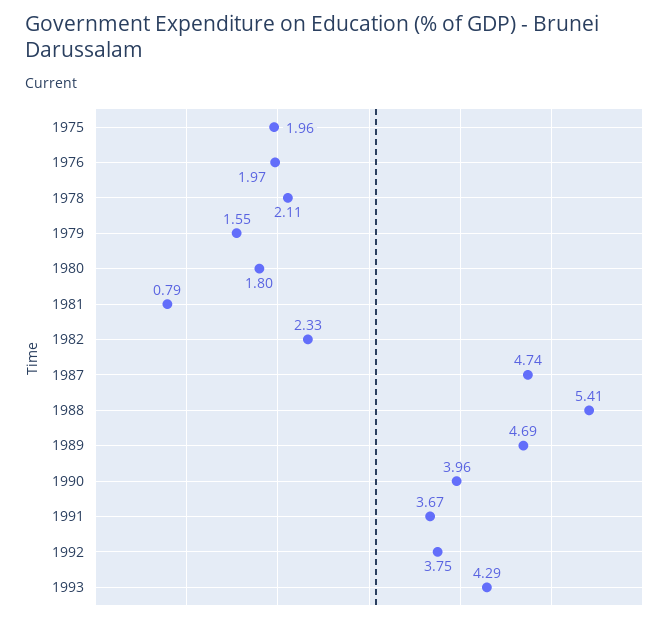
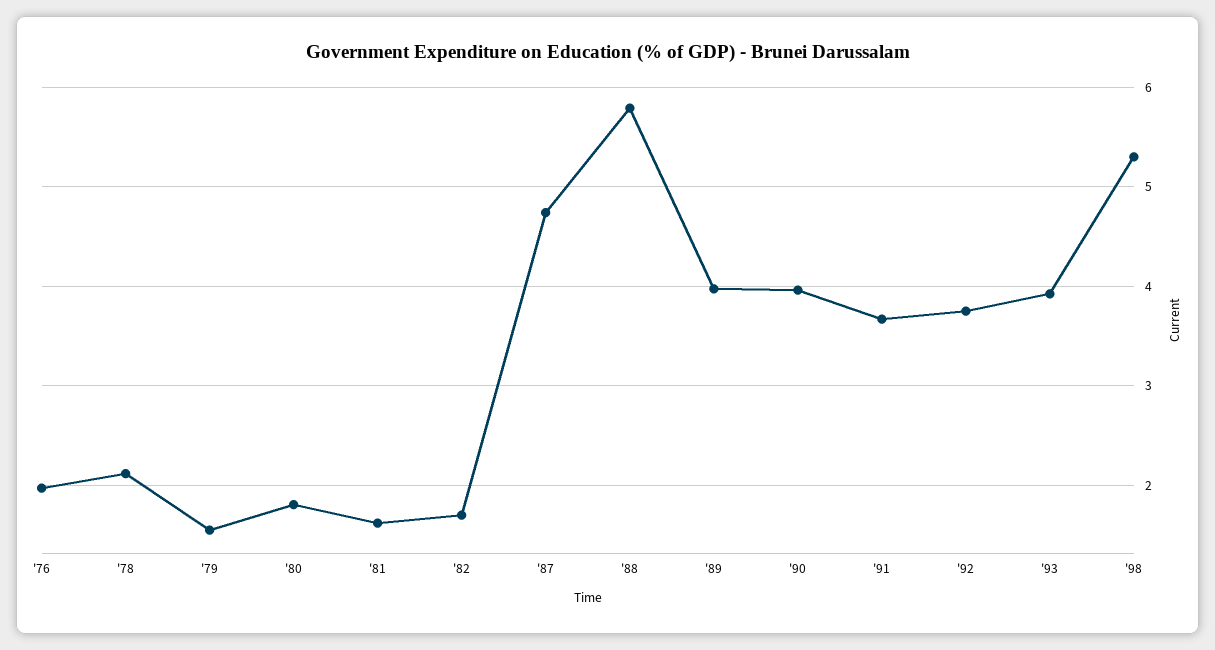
1975: 1.96 -> none
1981: 0.79 -> 1.6
1982: 2.33 -> 1.7
1988: 5.41 -> 5.8
1989: 4.69 -> 4
1993: 4.29 -> 3.9
'98: none -> 5.3

